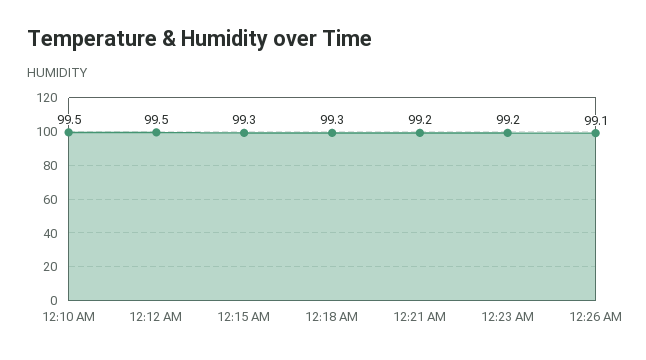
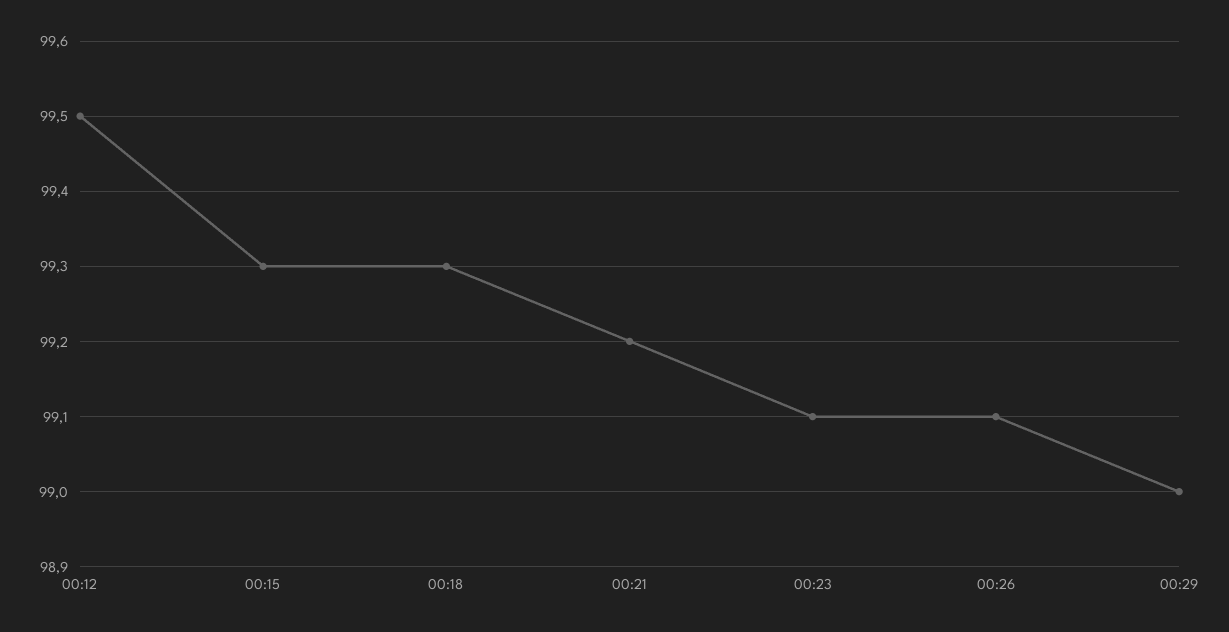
12:10 AM: 99.5 -> none
12:23 AM: 99.2 -> 99.1
00:29: none -> 99

